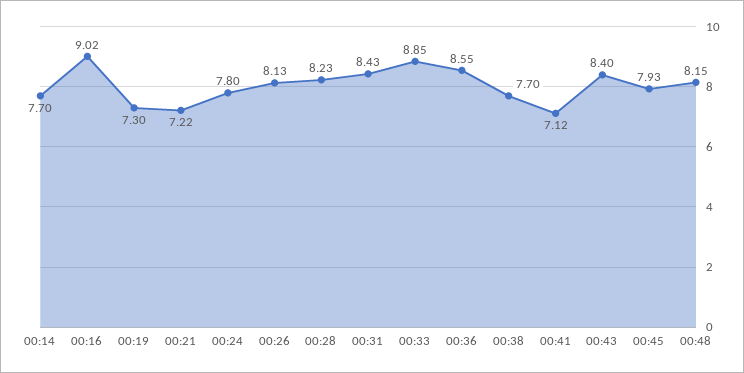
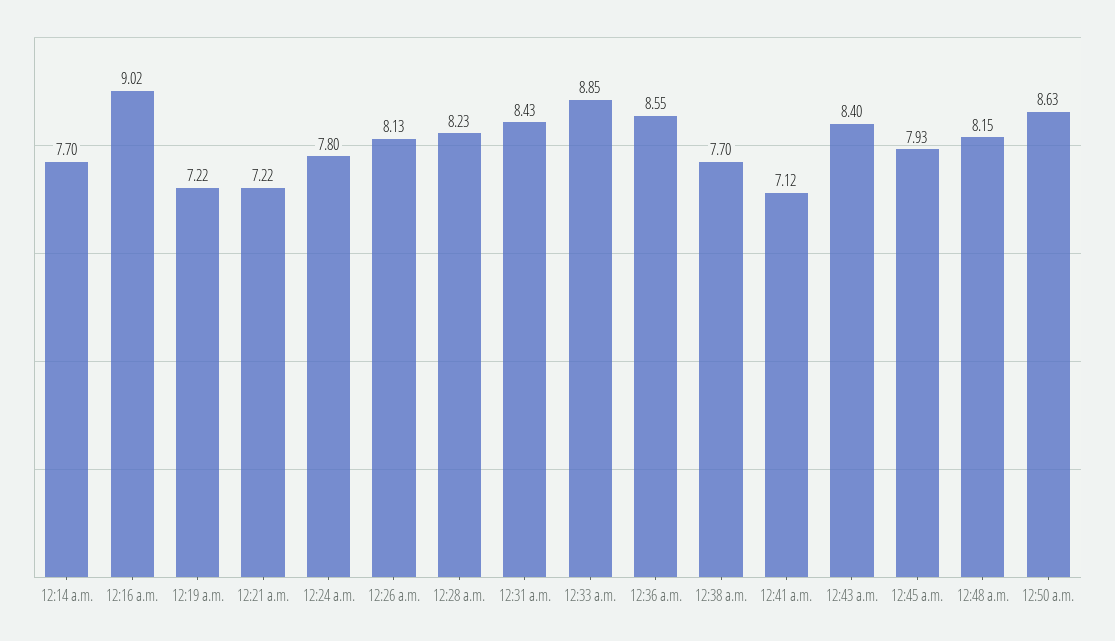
00:19: 7.3 -> 7.22
12:50 a.m.: none -> 8.63

